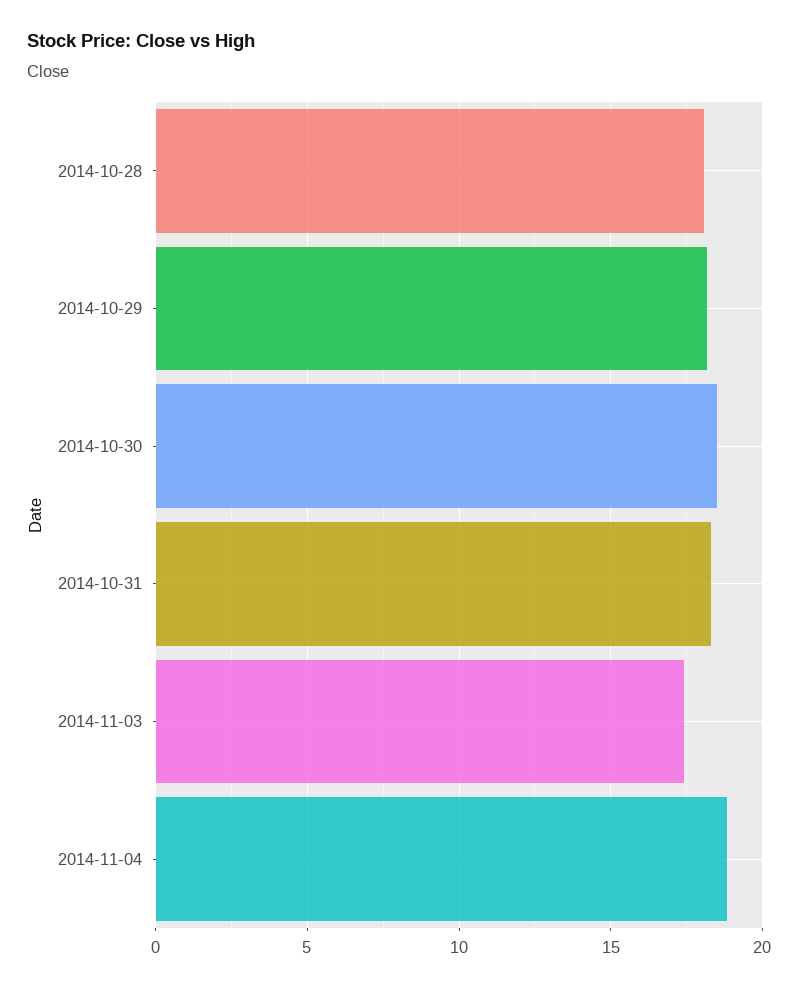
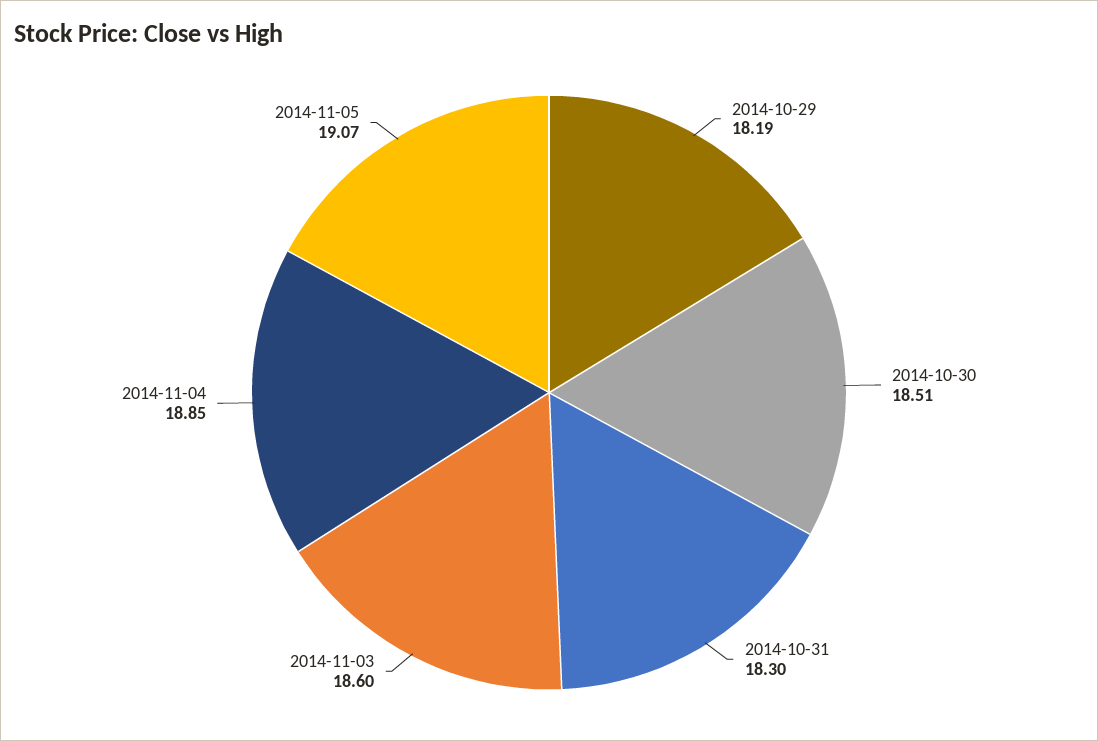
2014-10-28: 18 -> none
2014-11-03: 17.5 -> 18.6
2014-11-05: none -> 19.07

